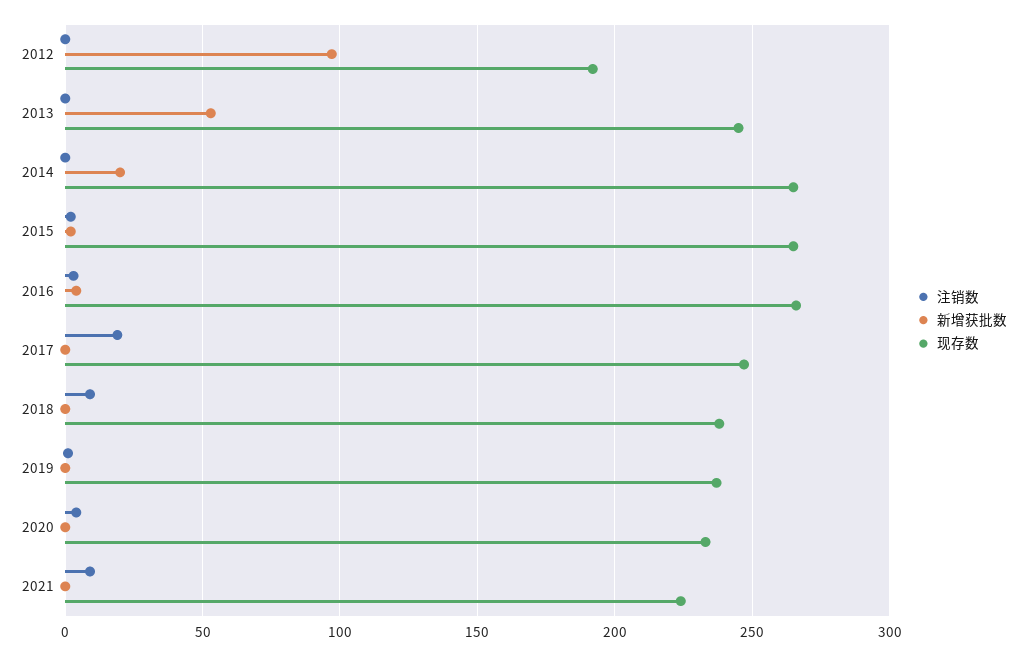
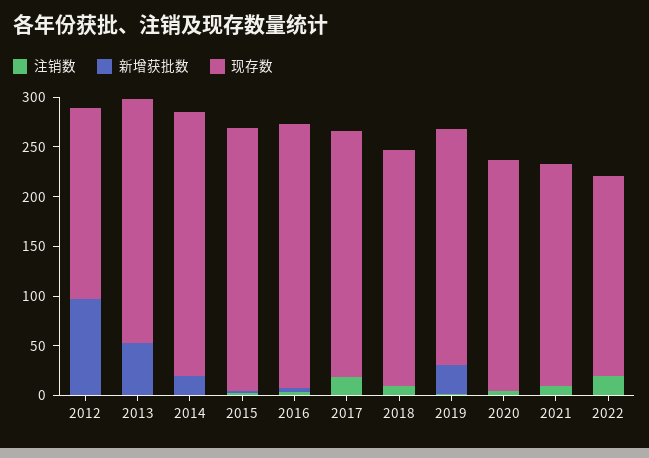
新增获批数, 2019: 0 -> 30
注销数, 2022: none -> 20
新增获批数, 2022: none -> 0
现存数, 2022: none -> 200

